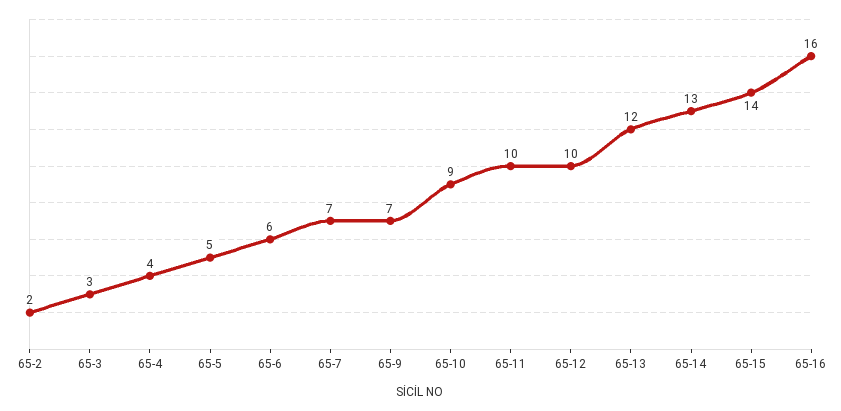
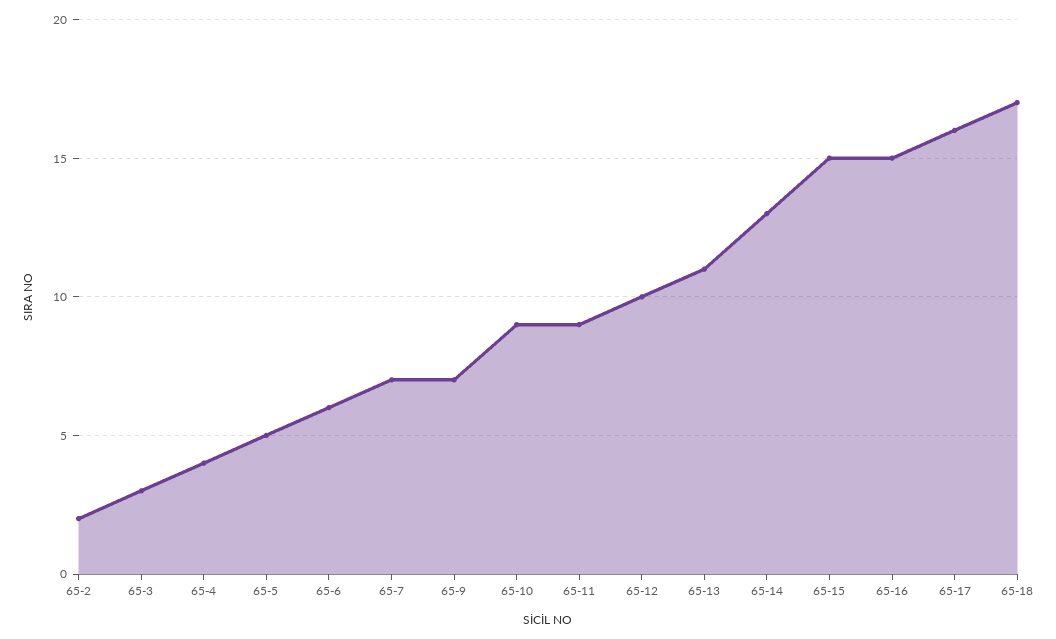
65-11: 10 -> 9
65-13: 12 -> 11
65-15: 14 -> 15
65-16: 16 -> 15
65-17: none -> 16
65-18: none -> 17

